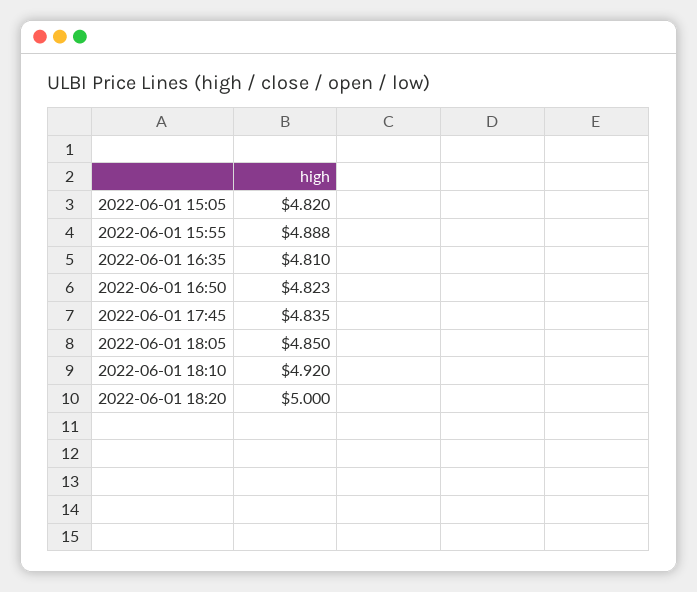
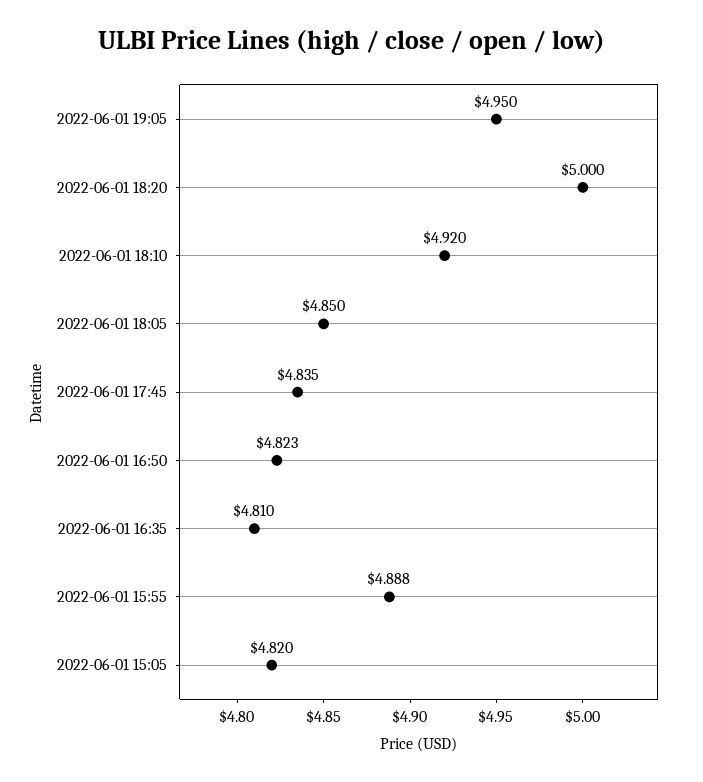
2022-06-01 19:05: none -> 4.95

